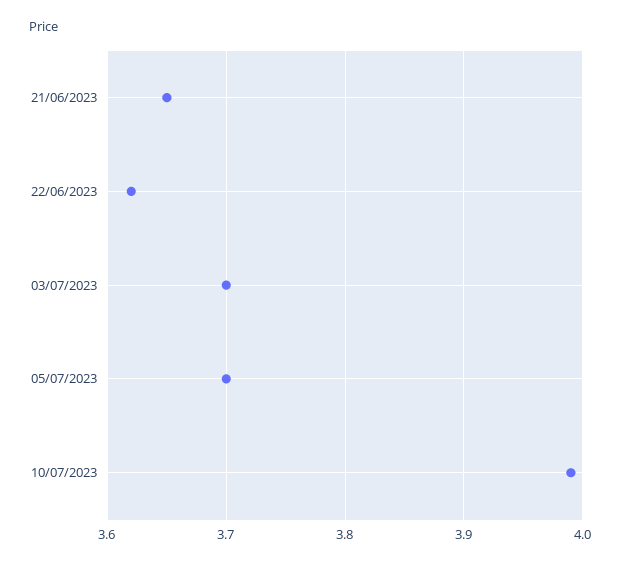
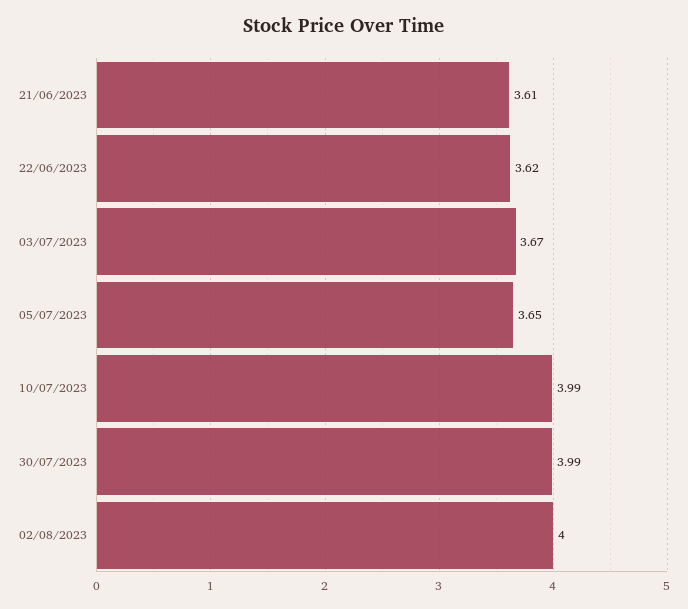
21/06/2023: 3.65 -> 3.61
03/07/2023: 3.7 -> 3.67
05/07/2023: 3.7 -> 3.65
30/07/2023: none -> 3.99
02/08/2023: none -> 4

